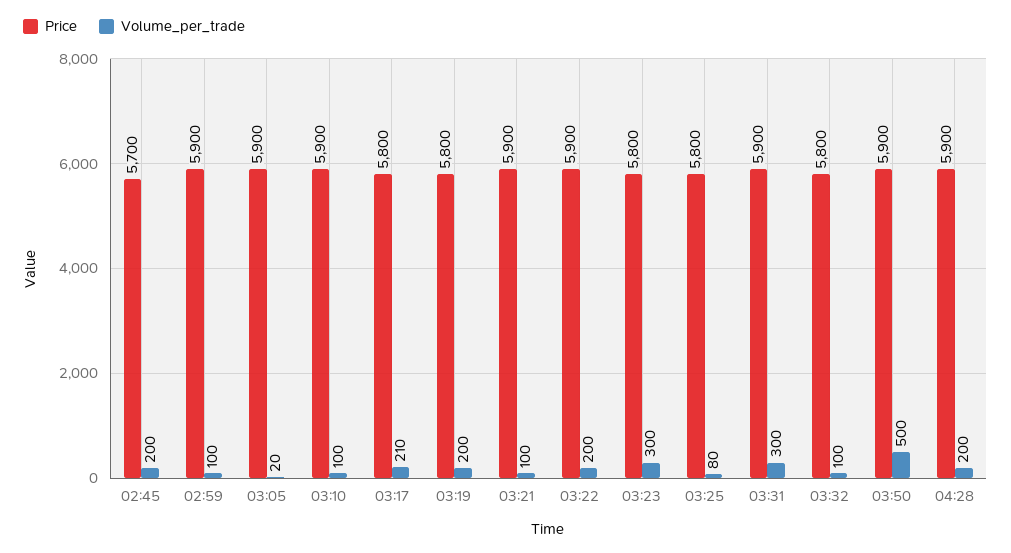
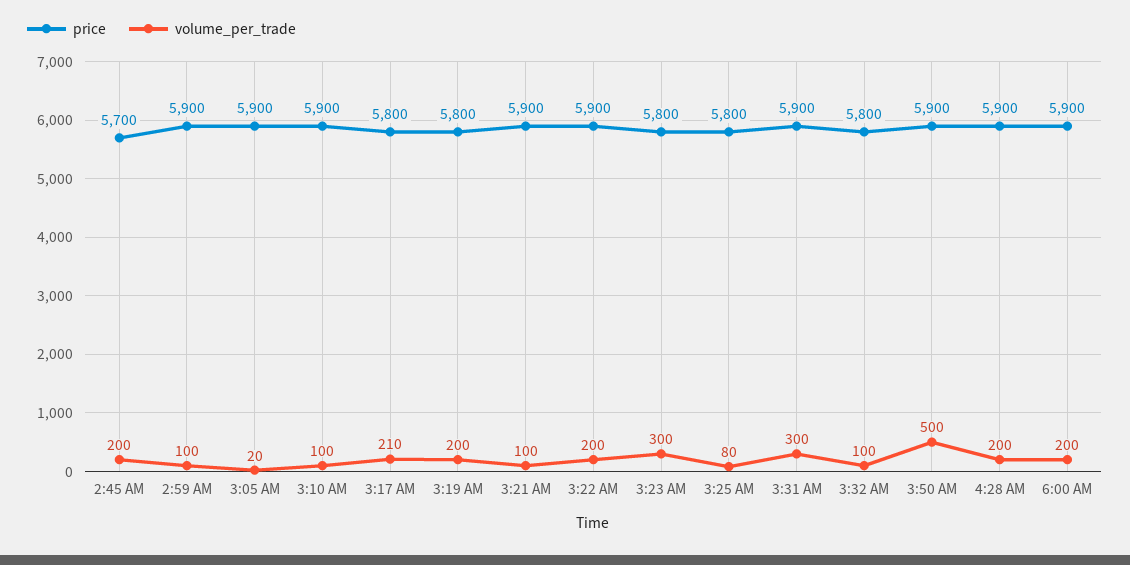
Price, 6:00 AM: none -> 5900
Volume_per_trade, 6:00 AM: none -> 200

